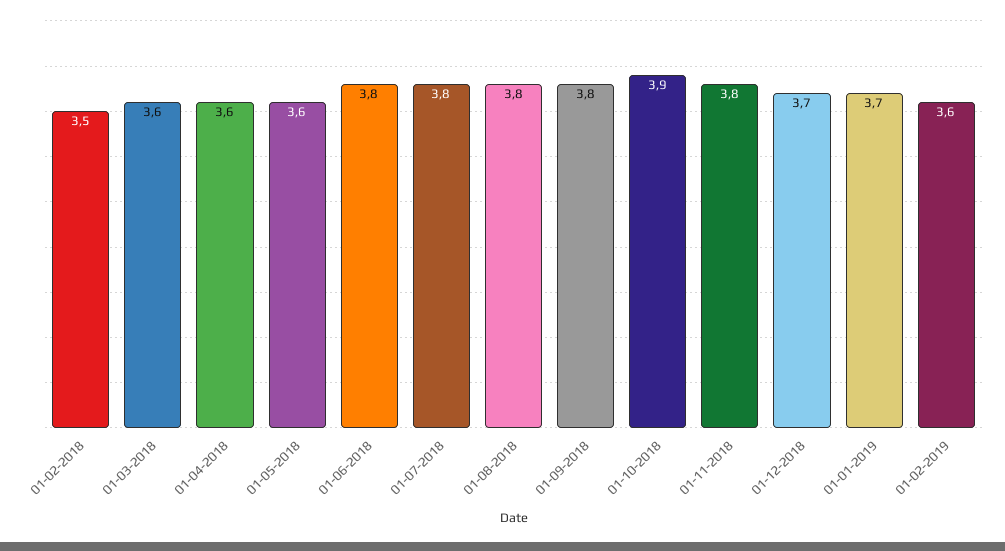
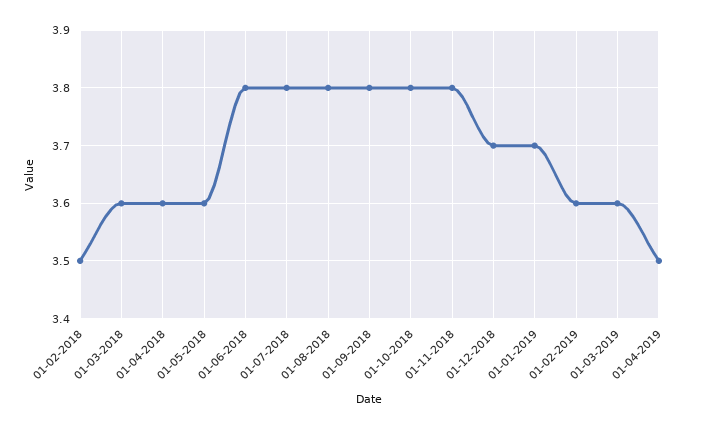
01-10-2018: 3.9 -> 3.8
01-03-2019: none -> 3.6
01-04-2019: none -> 3.5

